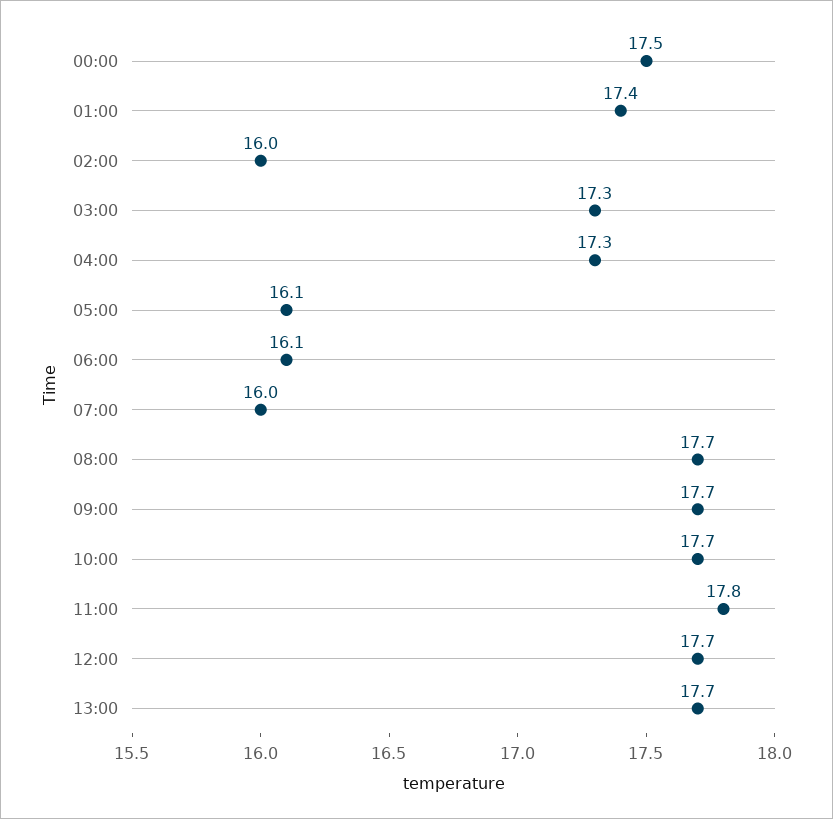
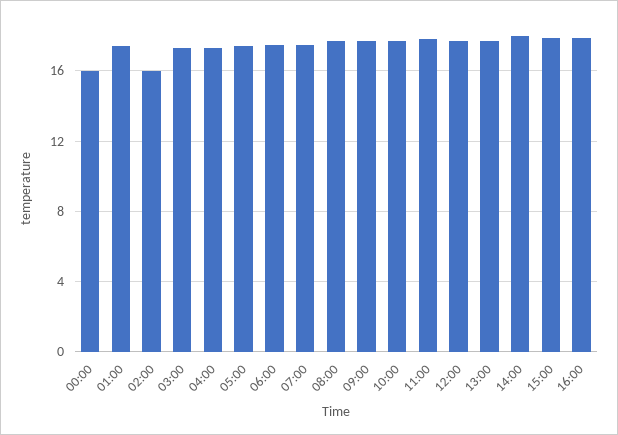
00:00: 17.5 -> 16
05:00: 16.1 -> 17.5
06:00: 16.1 -> 17.5
07:00: 16 -> 17.5
14:00: none -> 18
15:00: none -> 18
16:00: none -> 18

